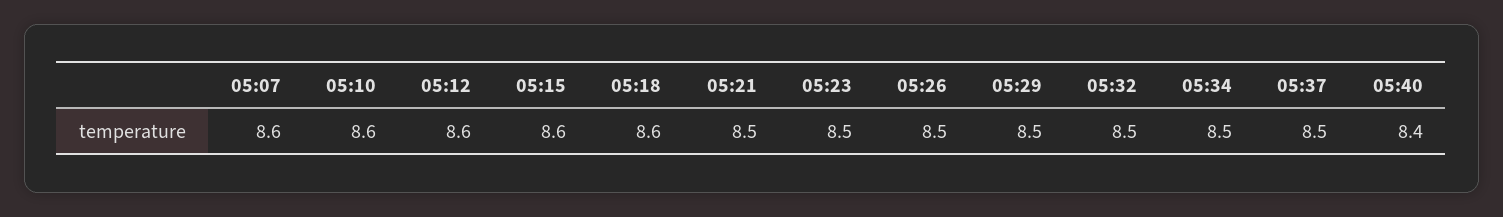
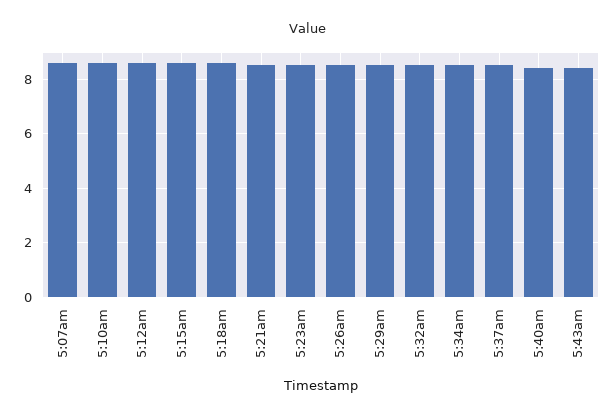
5:43am: none -> 8.5

